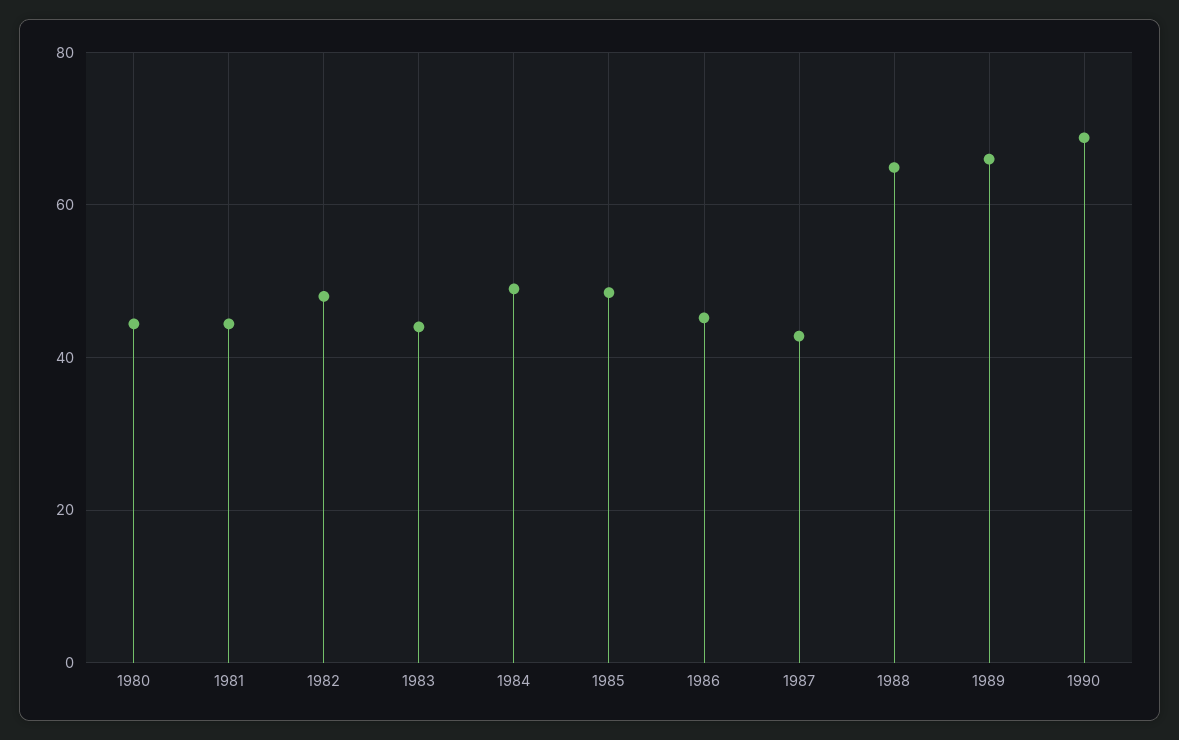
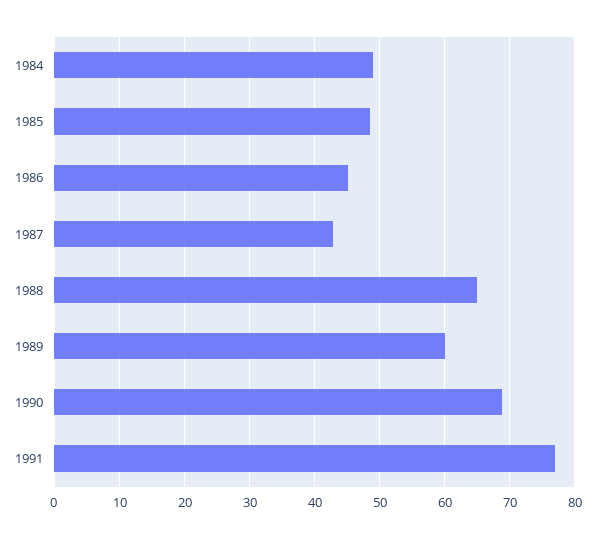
1980: 44 -> none
1981: 44 -> none
1982: 48 -> none
1983: 44 -> none
1989: 66 -> 60
1991: none -> 77

